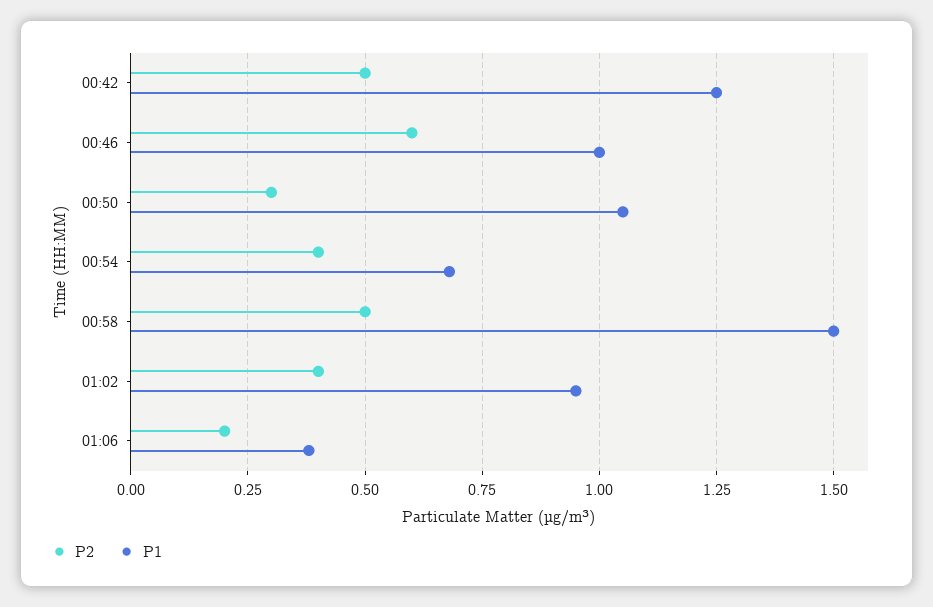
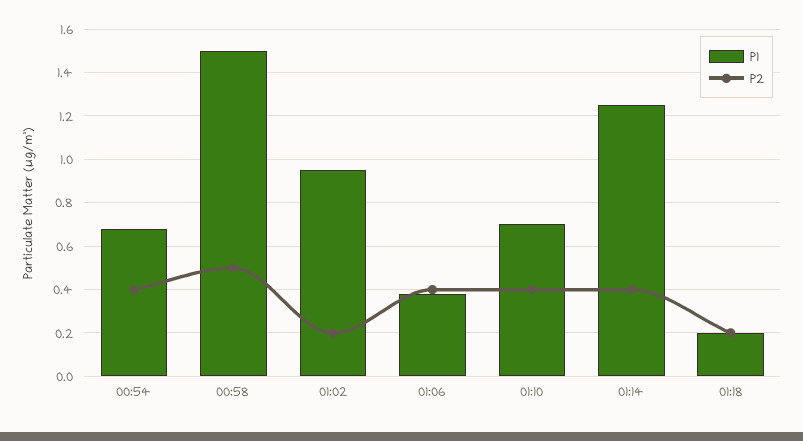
P2, 00:42: 0.5 -> none
P1, 00:42: 1.25 -> none
P2, 00:46: 0.6 -> none
P1, 00:46: 1 -> none
P2, 00:50: 0.3 -> none
P1, 00:50: 1.05 -> none
P2, 01:02: 0.4 -> 0.2
P2, 01:06: 0.2 -> 0.4
P1, 01:10: none -> 0.7
P2, 01:10: none -> 0.4
P1, 01:14: none -> 1.25
P2, 01:14: none -> 0.4
P1, 01:18: none -> 0.2
P2, 01:18: none -> 0.2

